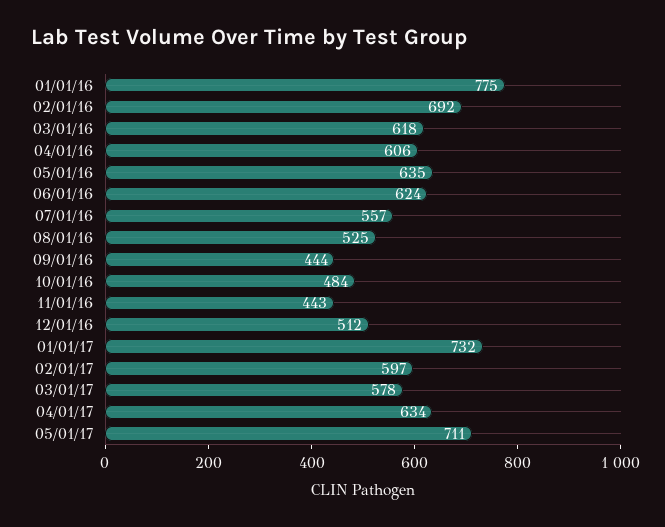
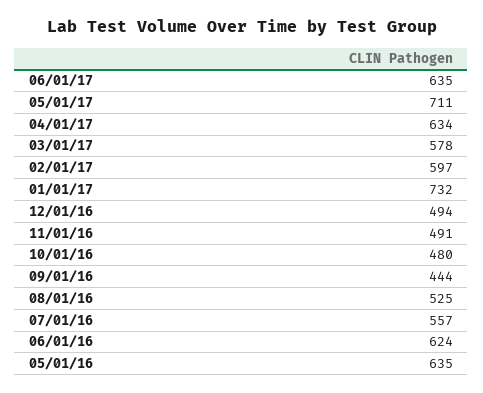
01/01/16: 775 -> none
02/01/16: 692 -> none
03/01/16: 618 -> none
04/01/16: 606 -> none
10/01/16: 484 -> 480
11/01/16: 443 -> 491
12/01/16: 512 -> 494
06/01/17: none -> 635

